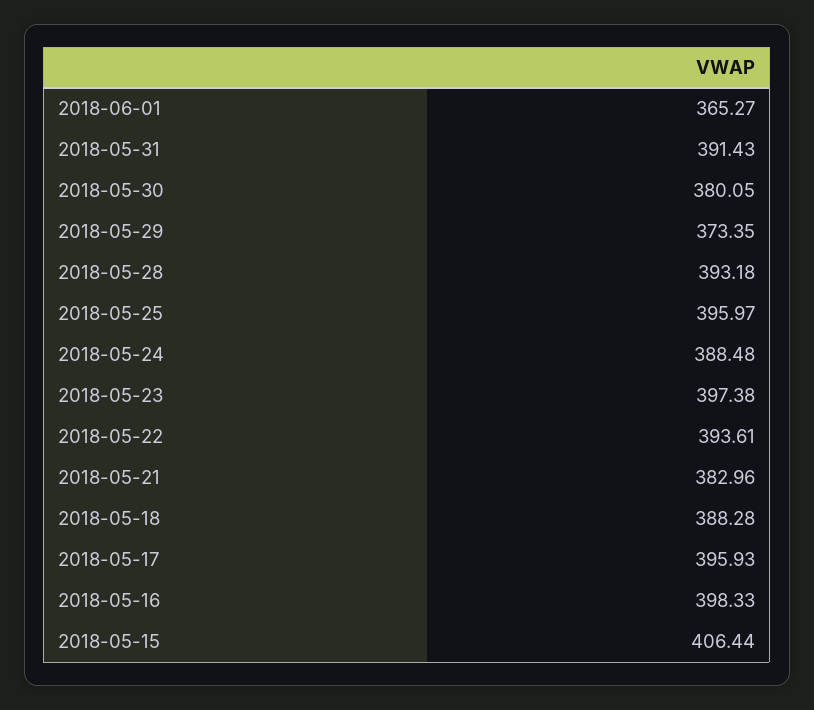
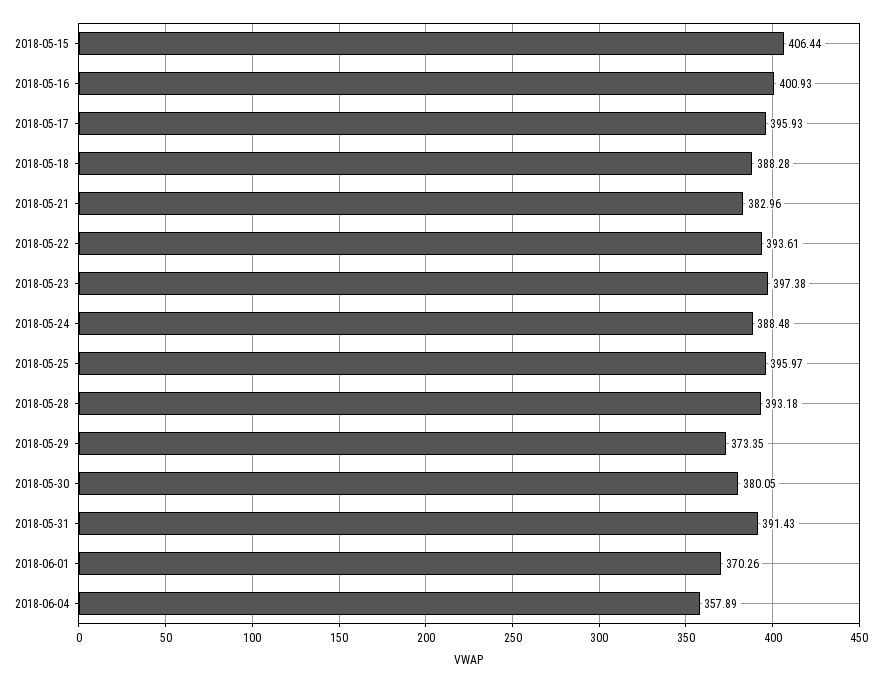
2018-06-01: 365.27 -> 370.26
2018-05-16: 398.33 -> 400.93
2018-06-04: none -> 357.89

